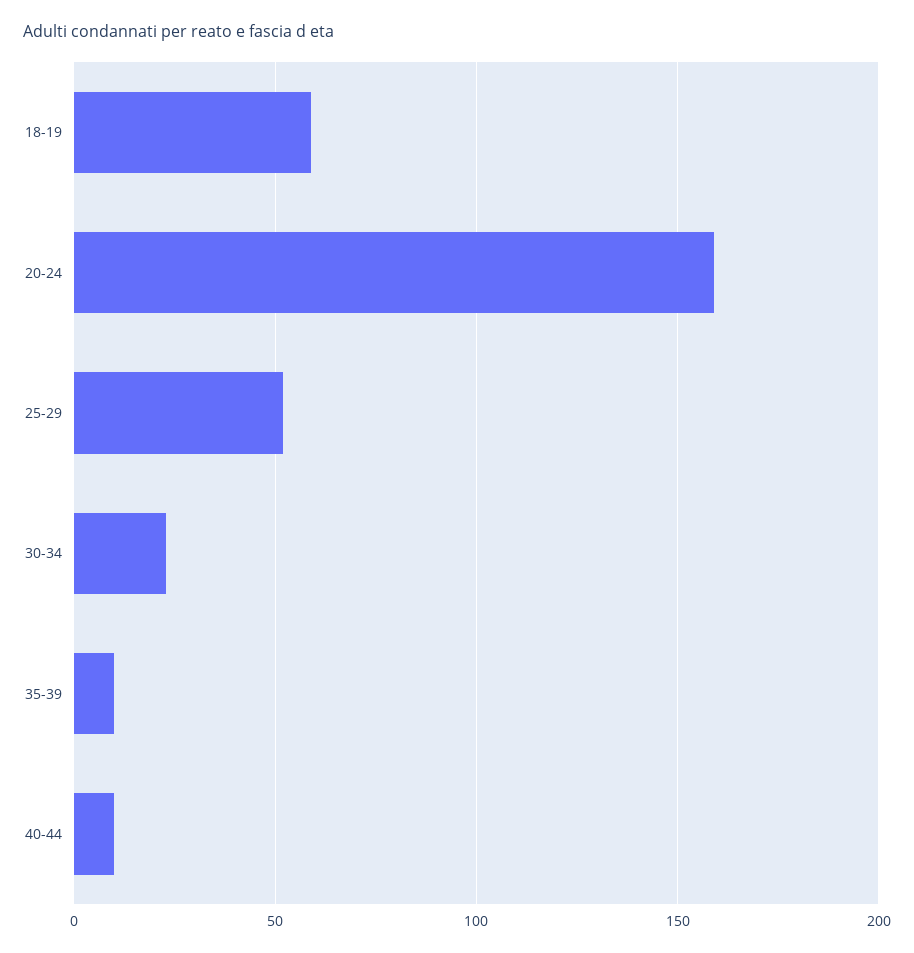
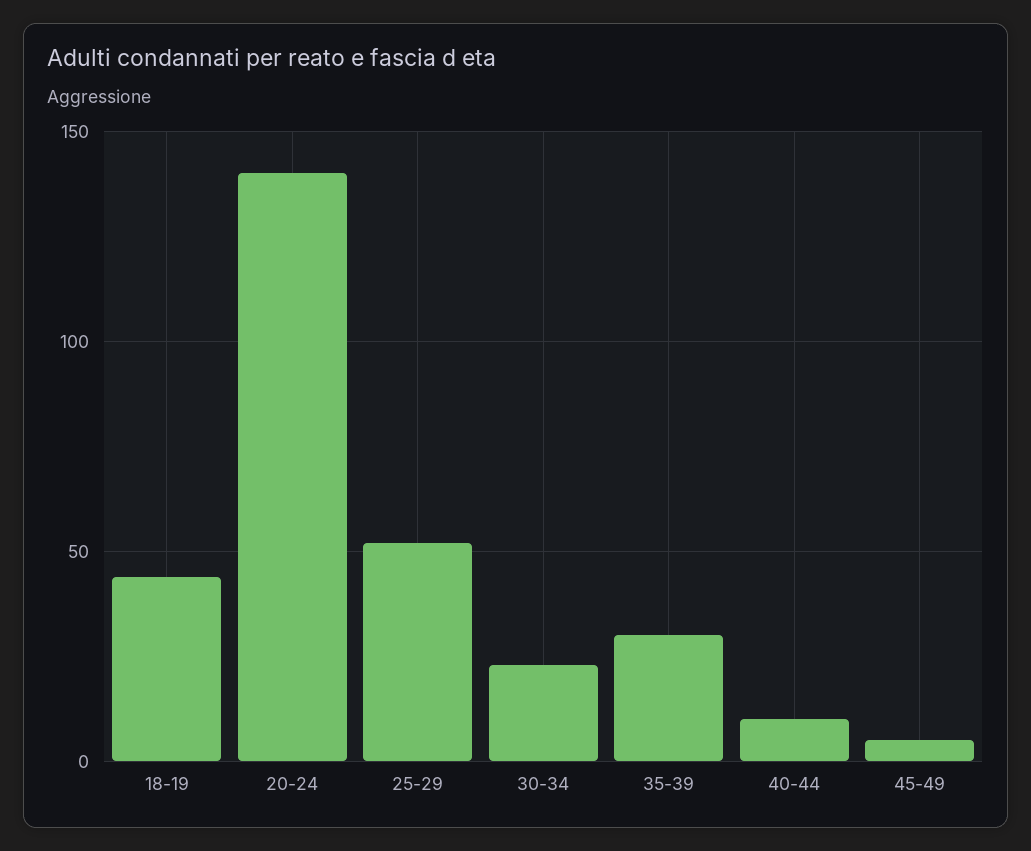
18-19: 60 -> 45
20-24: 160 -> 140
35-39: 10 -> 30
45-49: none -> 5

